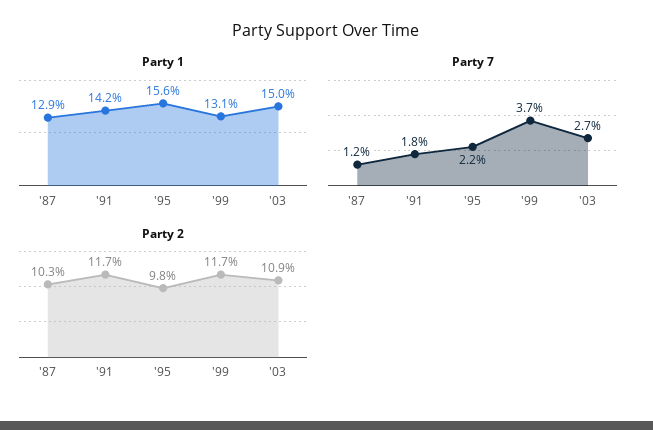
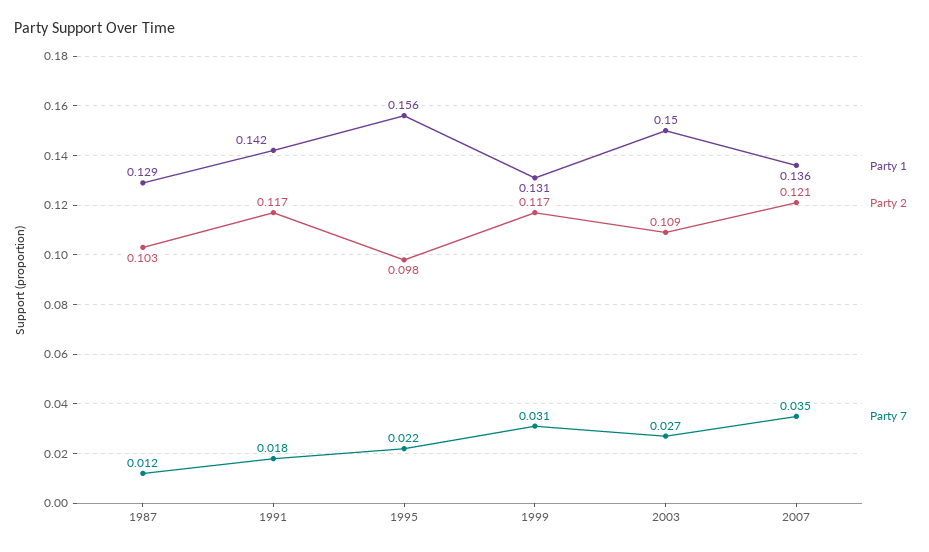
Party 7, '99: 0.037 -> 0.031
Party 1, 2007: none -> 0.136
Party 2, 2007: none -> 0.121
Party 7, 2007: none -> 0.035

